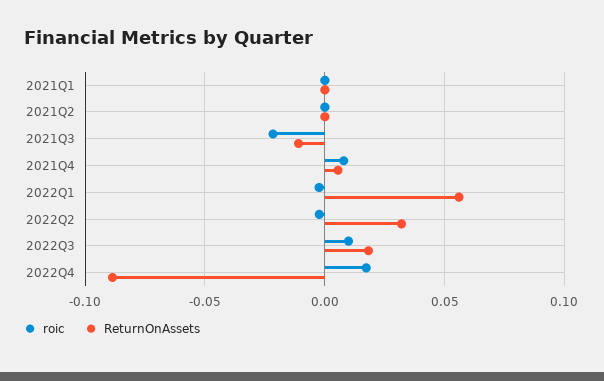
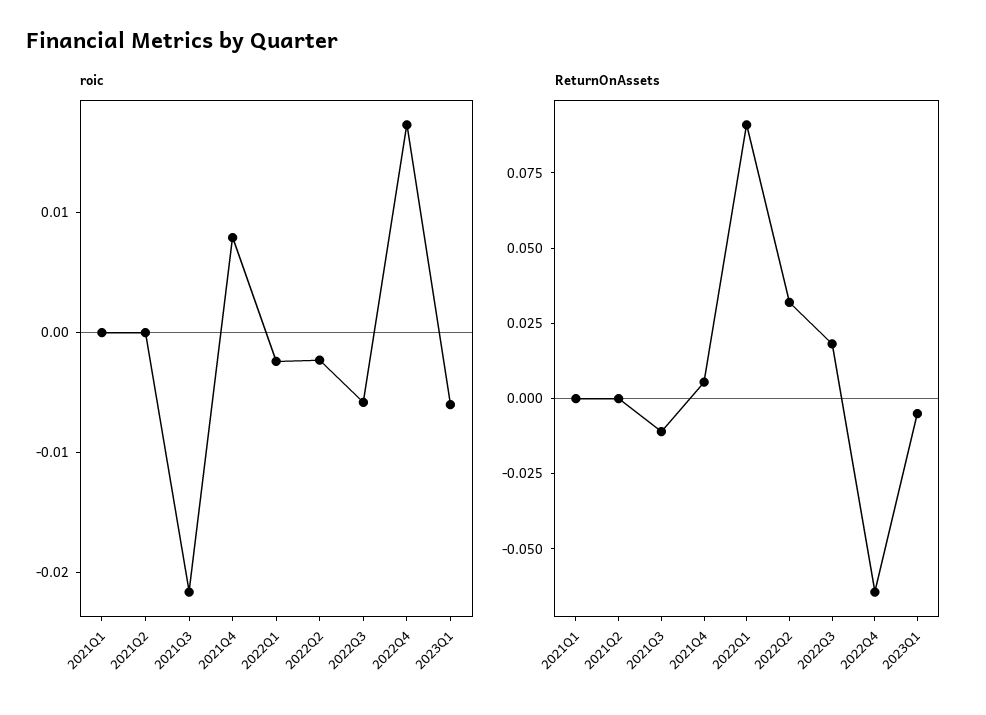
ReturnOnAssets, 2022Q1: 0.055 -> 0.09
roic, 2022Q3: 0.01 -> -0.006
ReturnOnAssets, 2022Q4: -0.09 -> -0.065
roic, 2023Q1: none -> -0.006
ReturnOnAssets, 2023Q1: none -> -0.005

